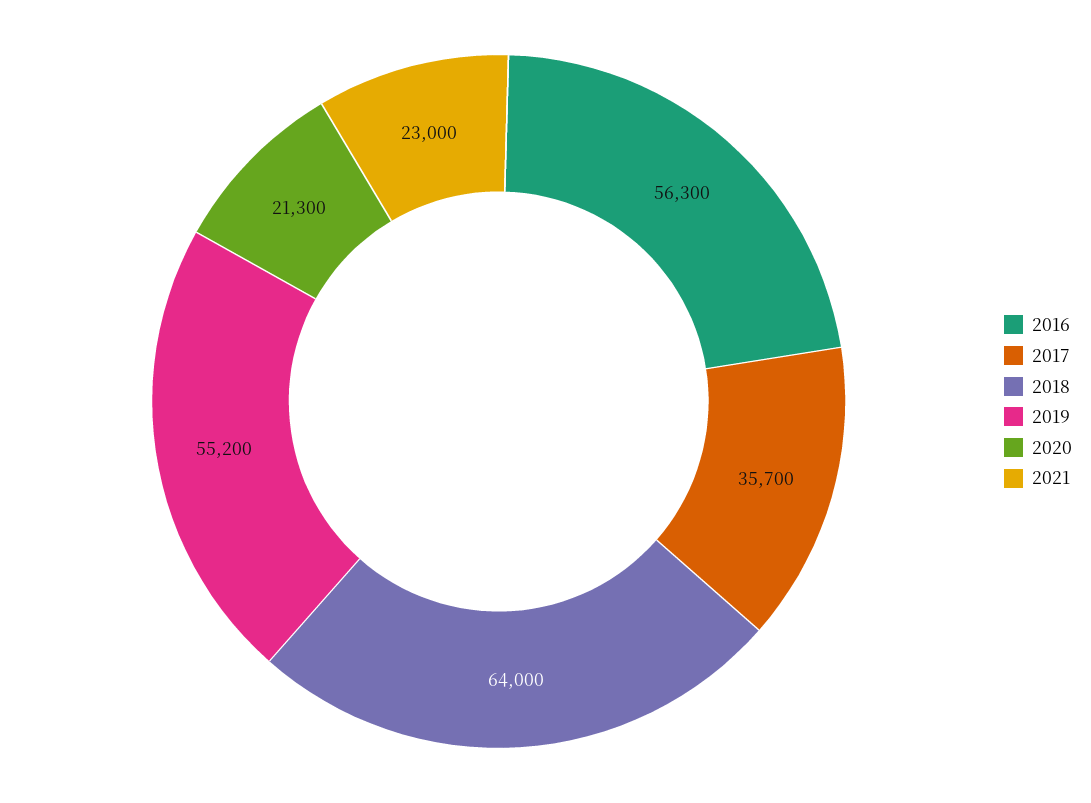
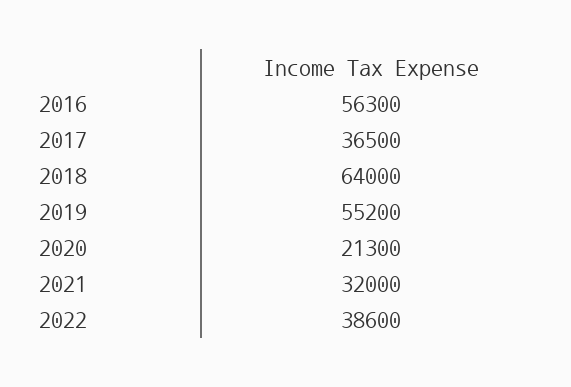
2017: 35700 -> 36500
2021: 23000 -> 32000
2022: none -> 38600

